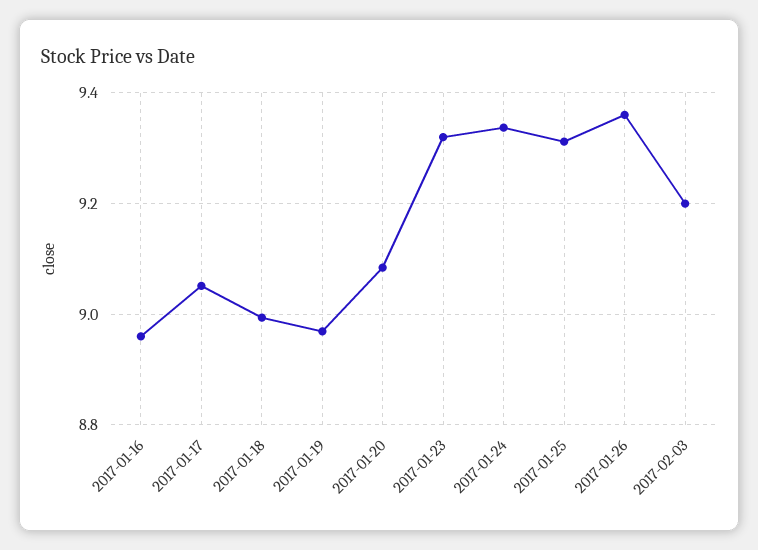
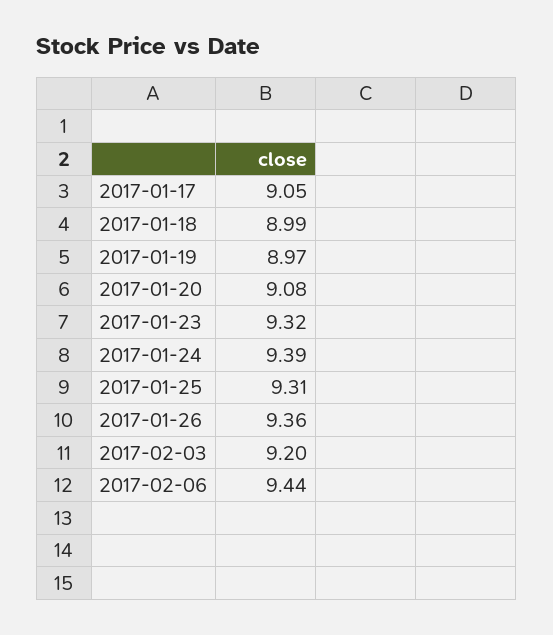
2017-01-16: 8.96 -> none
2017-01-24: 9.34 -> 9.39
2017-02-06: none -> 9.44

